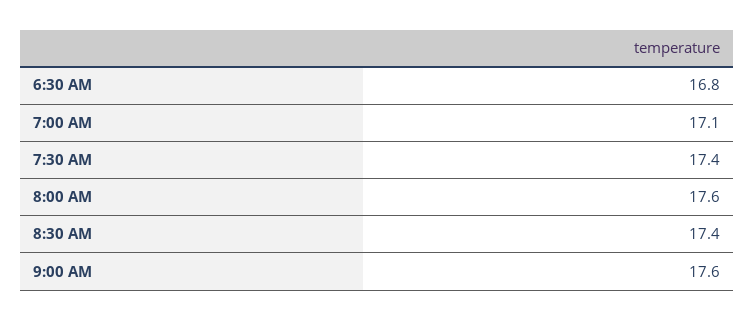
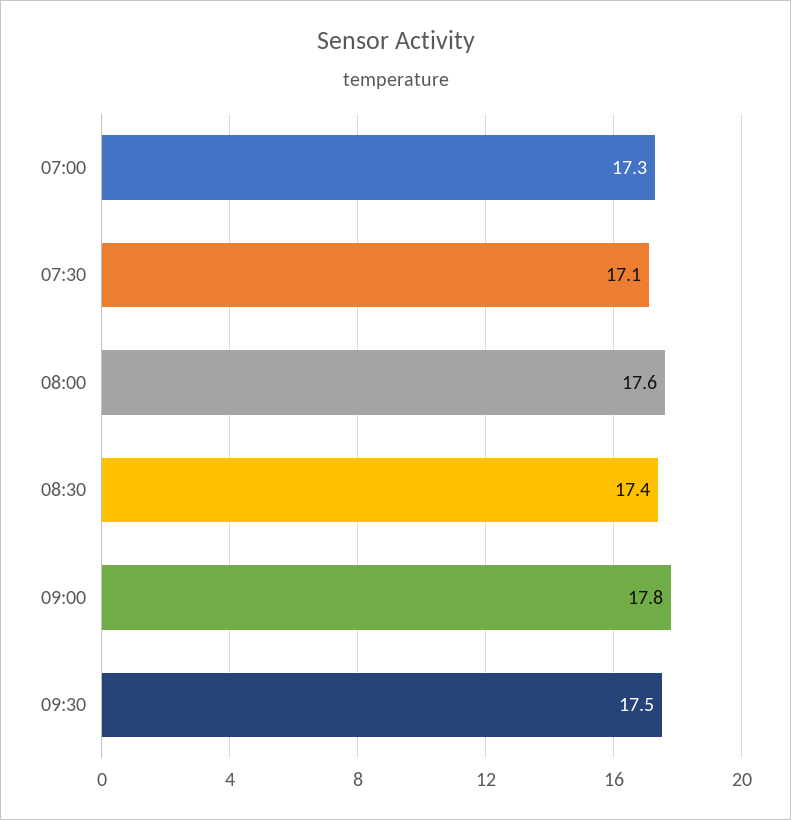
6:30 AM: 16.8 -> none
7:00 AM: 17.1 -> 17.3
7:30 AM: 17.4 -> 17.1
9:00 AM: 17.6 -> 17.8
09:30: none -> 17.5

